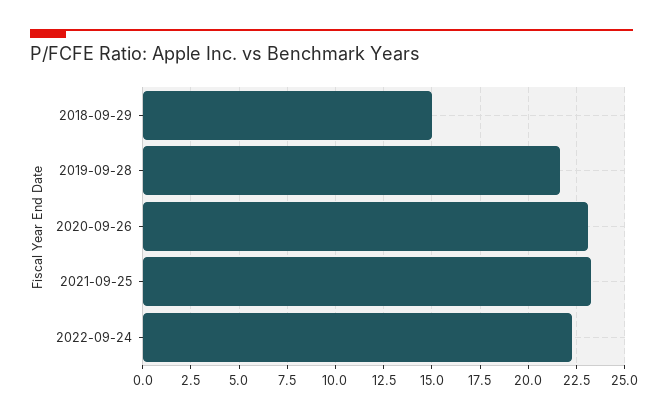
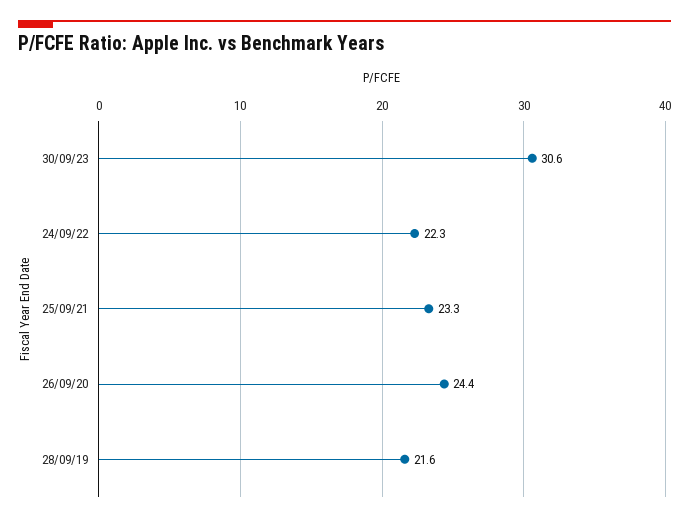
2018-09-29: 15 -> none
2020-09-26: 23 -> 24.4
30/09/23: none -> 30.6

